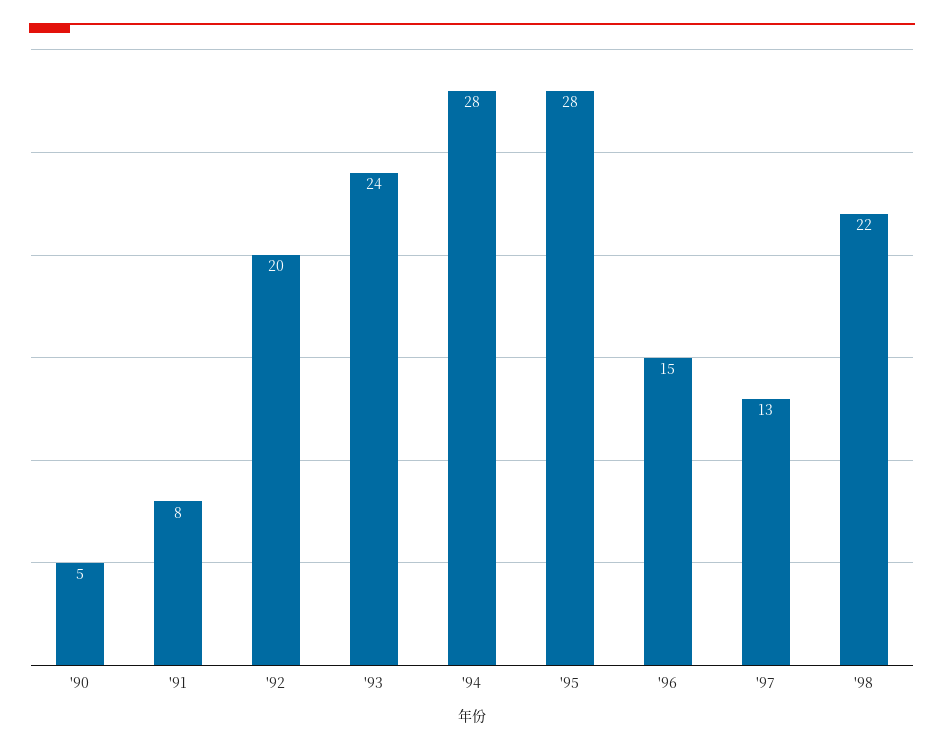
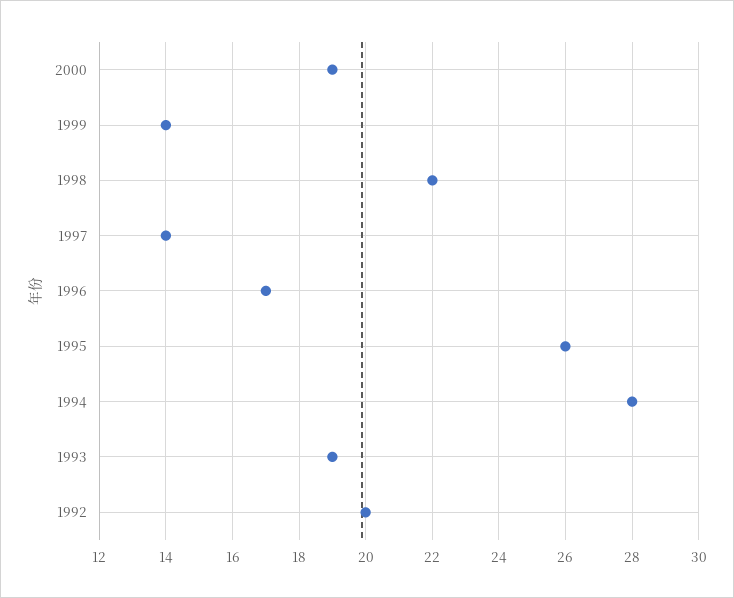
'90: 5 -> none
'91: 8 -> none
'93: 24 -> 19
'95: 28 -> 26
'96: 15 -> 17
'97: 13 -> 14
2000: none -> 19
1999: none -> 14

